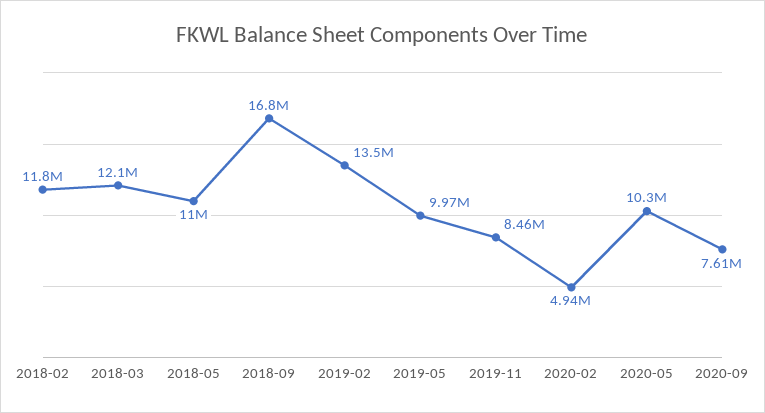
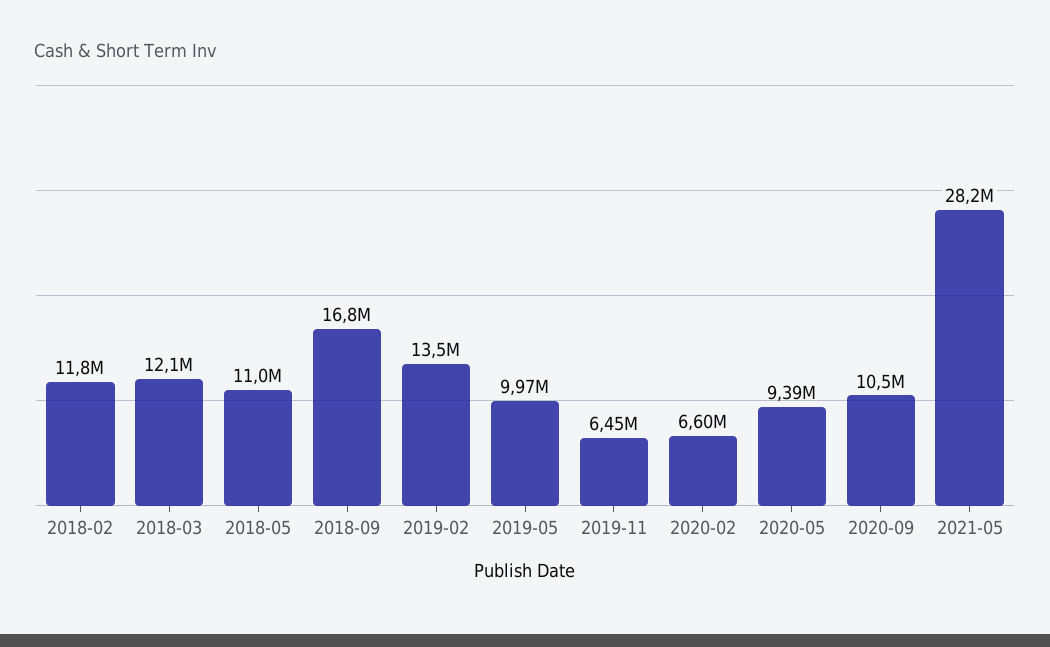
2019-11: 8460000 -> 6450000
2020-02: 4940000 -> 6600000
2020-05: 10300000 -> 9390000
2020-09: 7610000 -> 10500000
2021-05: none -> 28200000

